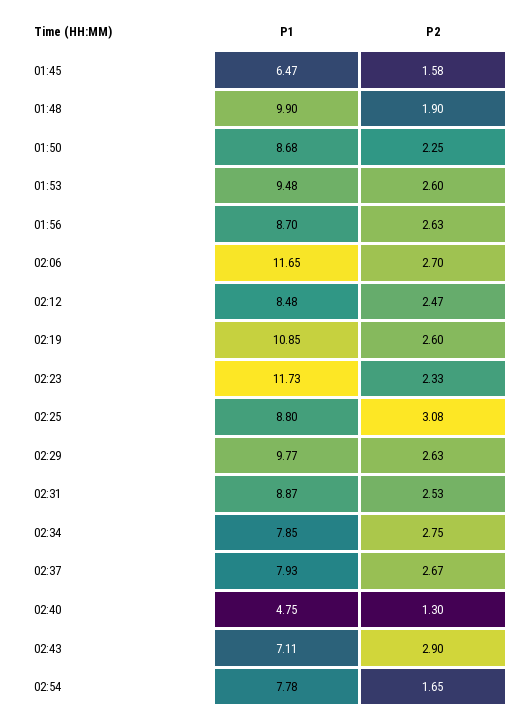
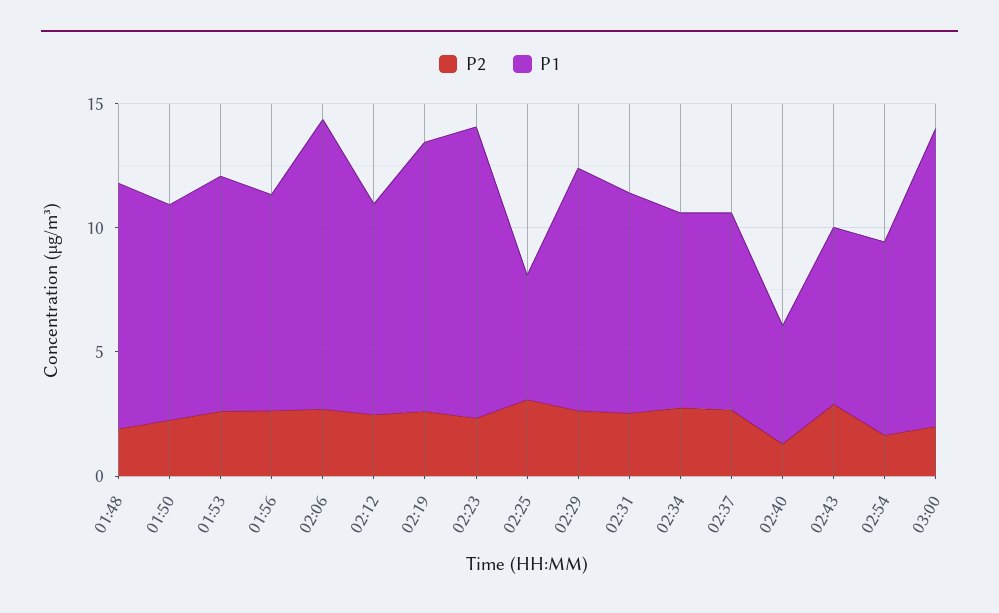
P1, 01:45: 6.47 -> none
P2, 01:45: 1.58 -> none
P1, 02:25: 8.8 -> 5
P2, 03:00: none -> 2
P1, 03:00: none -> 12

